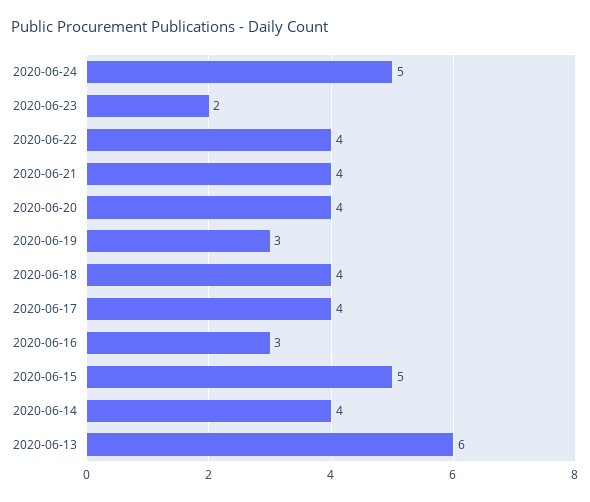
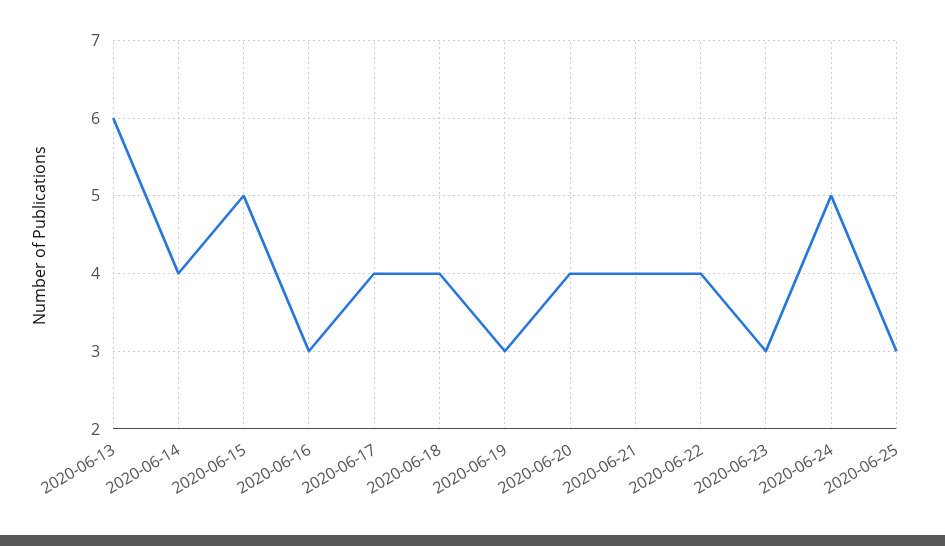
2020-06-23: 2 -> 3
2020-06-25: none -> 3

